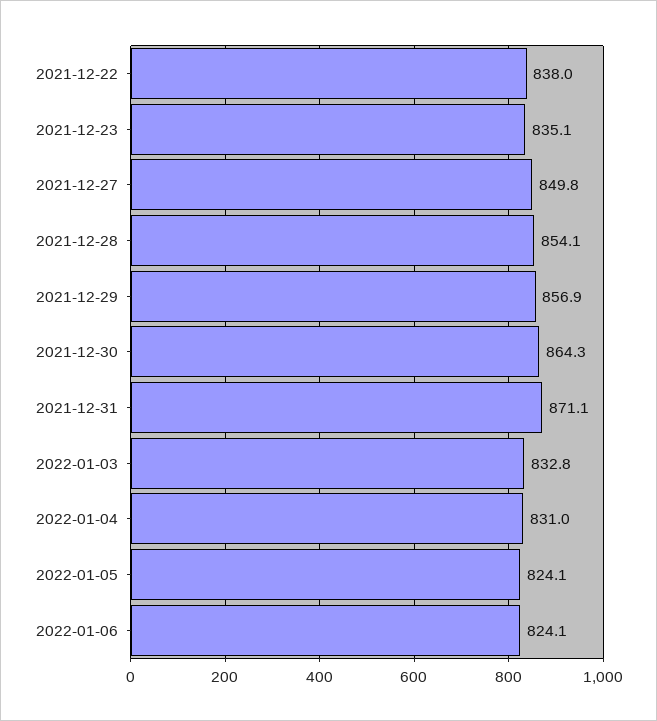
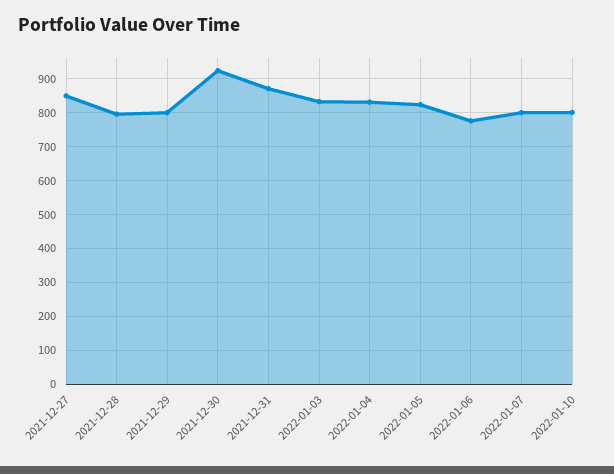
2021-12-22: 838 -> none
2021-12-23: 835.1 -> none
2021-12-28: 854.1 -> 800
2021-12-29: 856.9 -> 800
2021-12-30: 864.3 -> 920
2022-01-06: 824.1 -> 780
2022-01-07: none -> 800
2022-01-10: none -> 800

